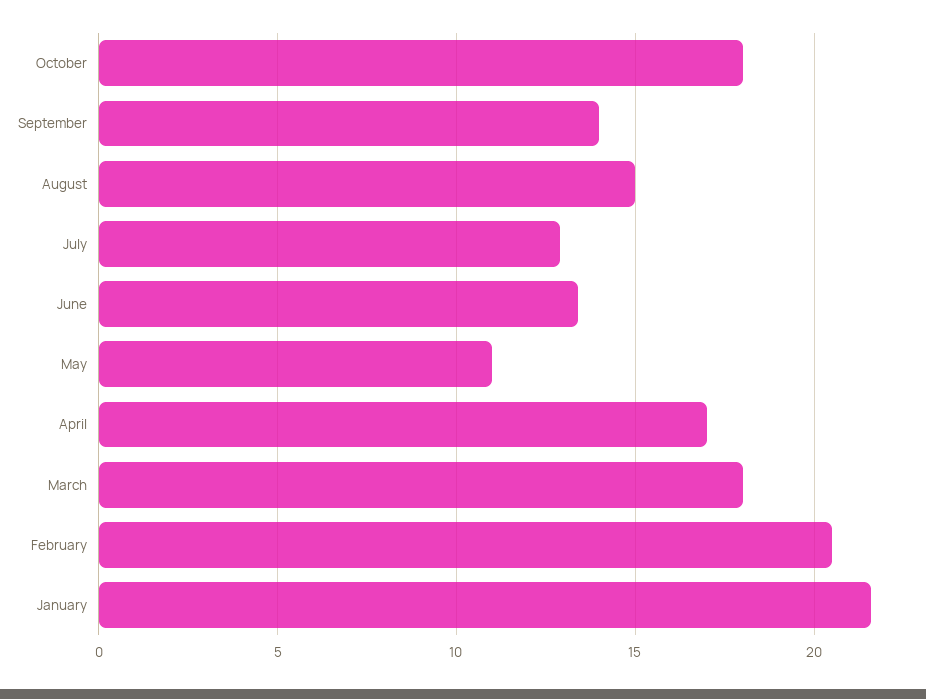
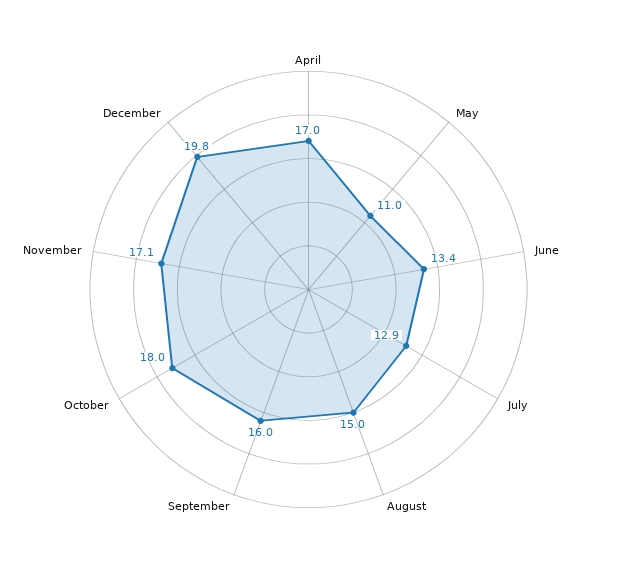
September: 14 -> 16
March: 18 -> none
February: 20.5 -> none
January: 21.5 -> none
November: none -> 17.1
December: none -> 19.8

